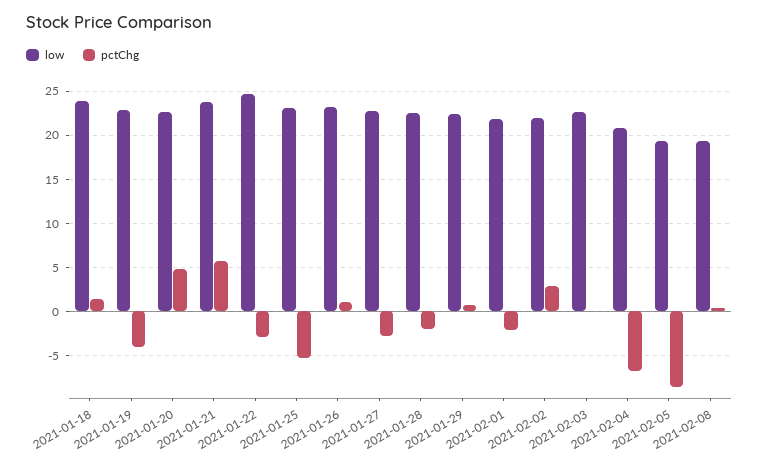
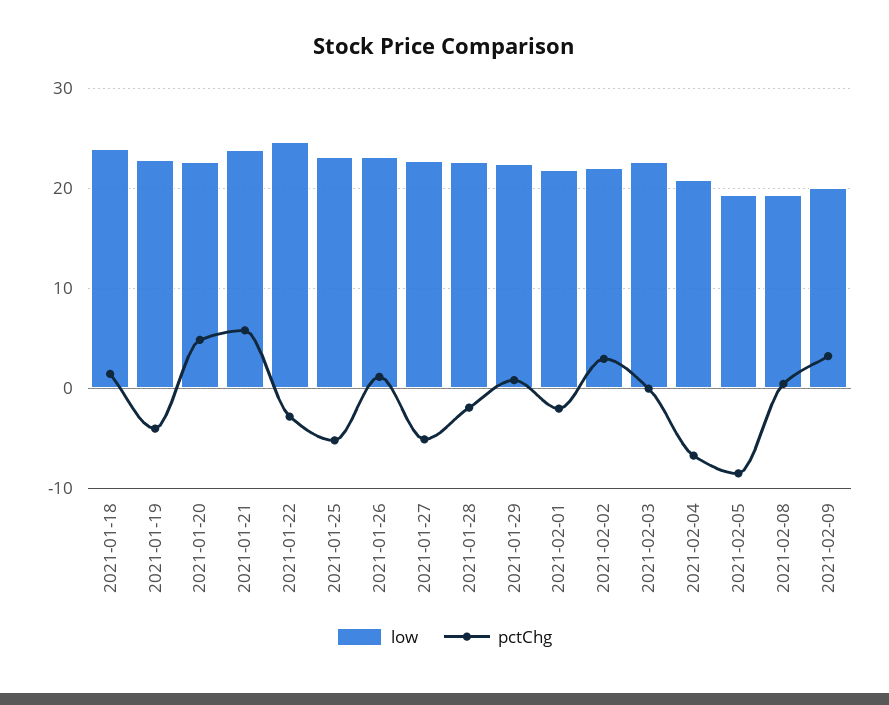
pctChg, 2021-01-27: -3 -> -5
low, 2021-02-09: none -> 20
pctChg, 2021-02-09: none -> 3

